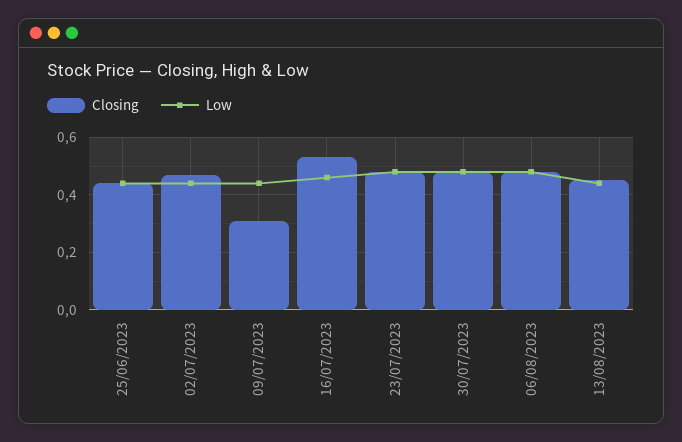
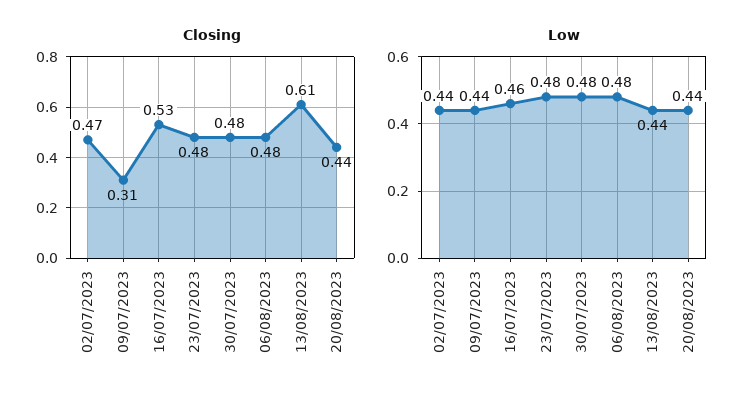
Closing, 25/06/2023: 0.45 -> none
Low, 25/06/2023: 0.45 -> none
Closing, 13/08/2023: 0.45 -> 0.61
Closing, 20/08/2023: none -> 0.44
Low, 20/08/2023: none -> 0.44

